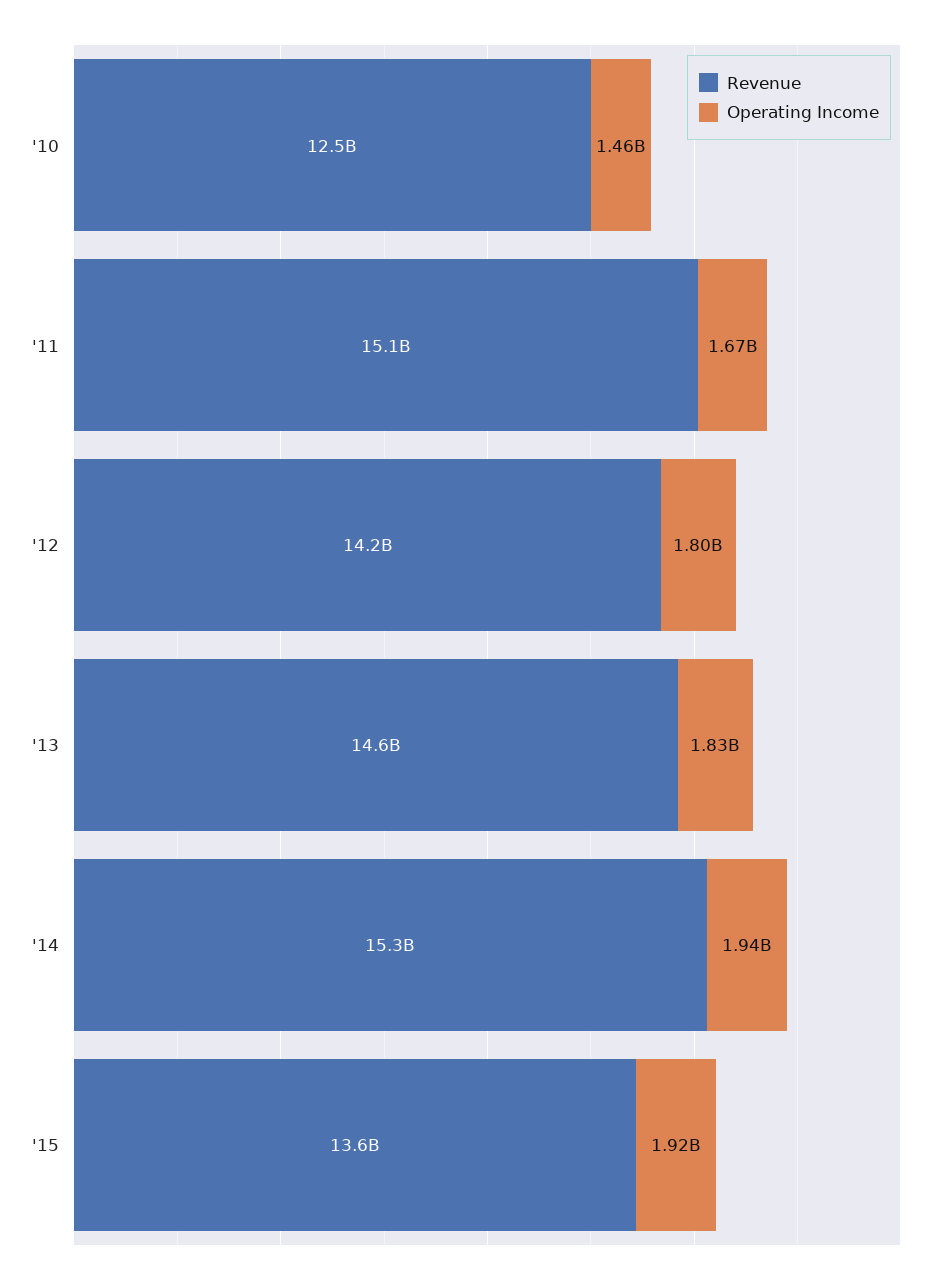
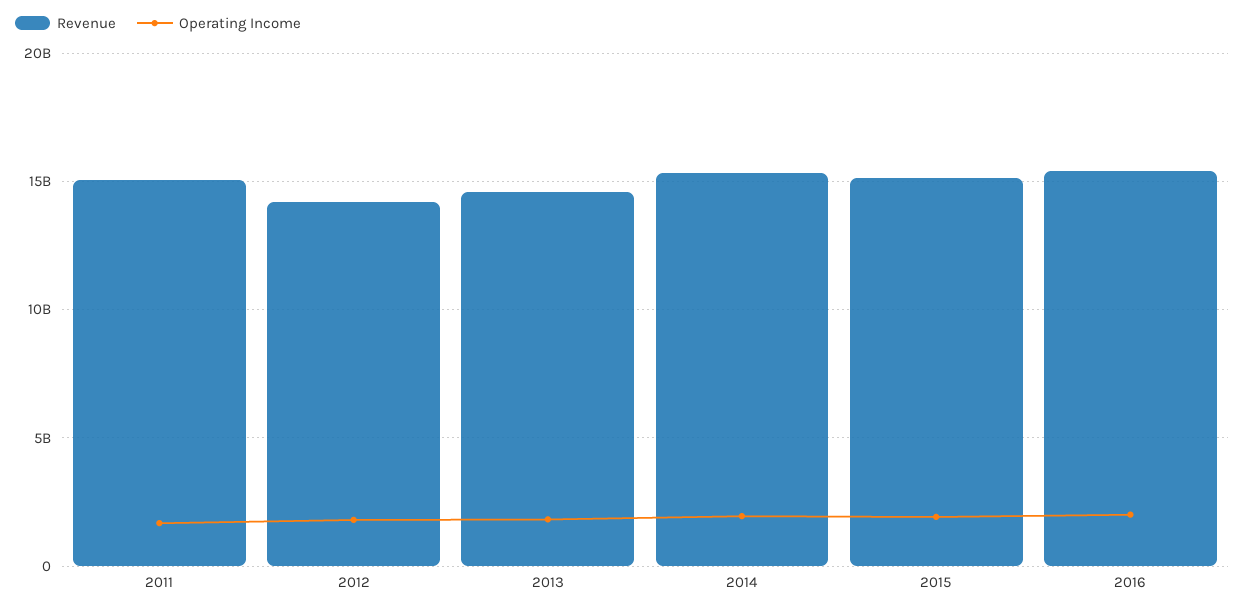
Revenue, '10: 12500000000 -> none
Operating Income, '10: 1460000000 -> none
Revenue, '15: 13600000000 -> 15000000000
Revenue, 2016: none -> 15500000000
Operating Income, 2016: none -> 2000000000

